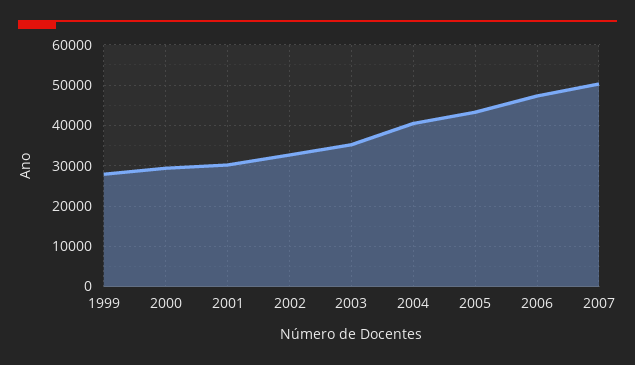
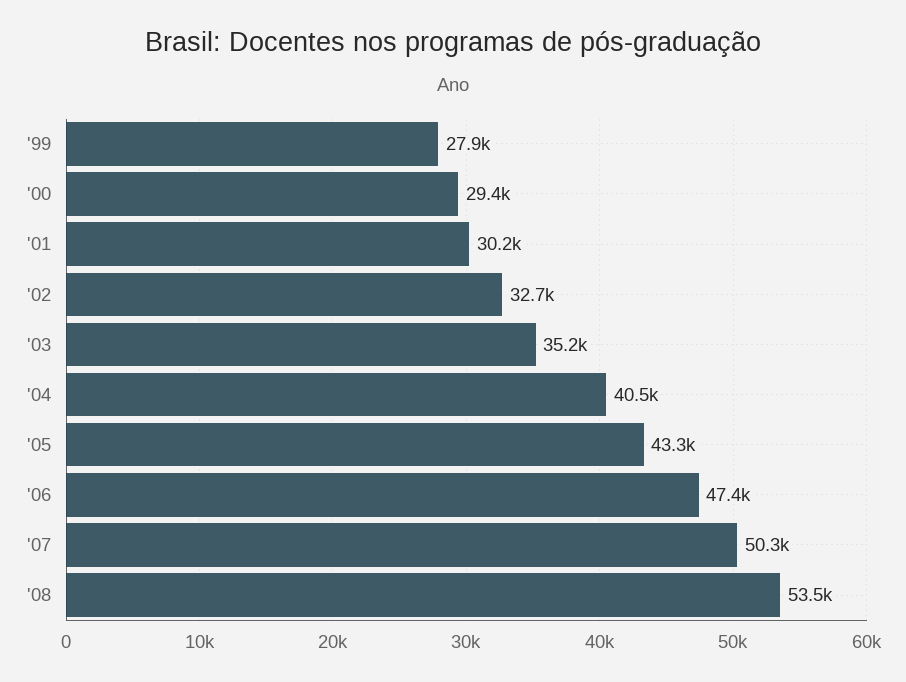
'08: none -> 53500

